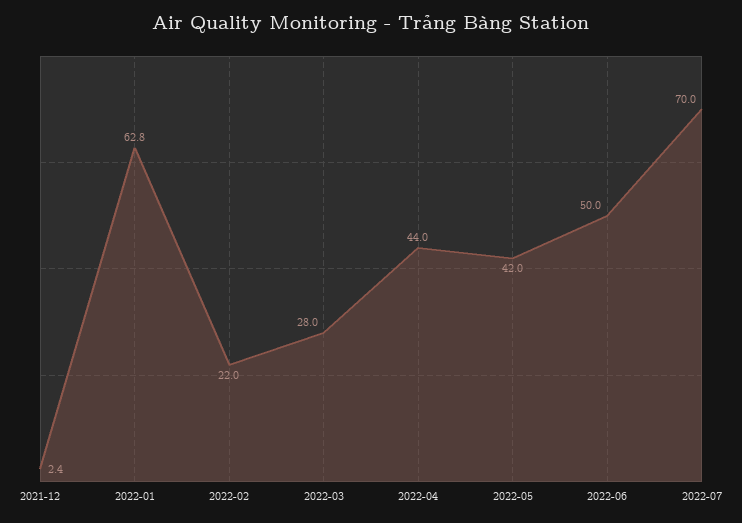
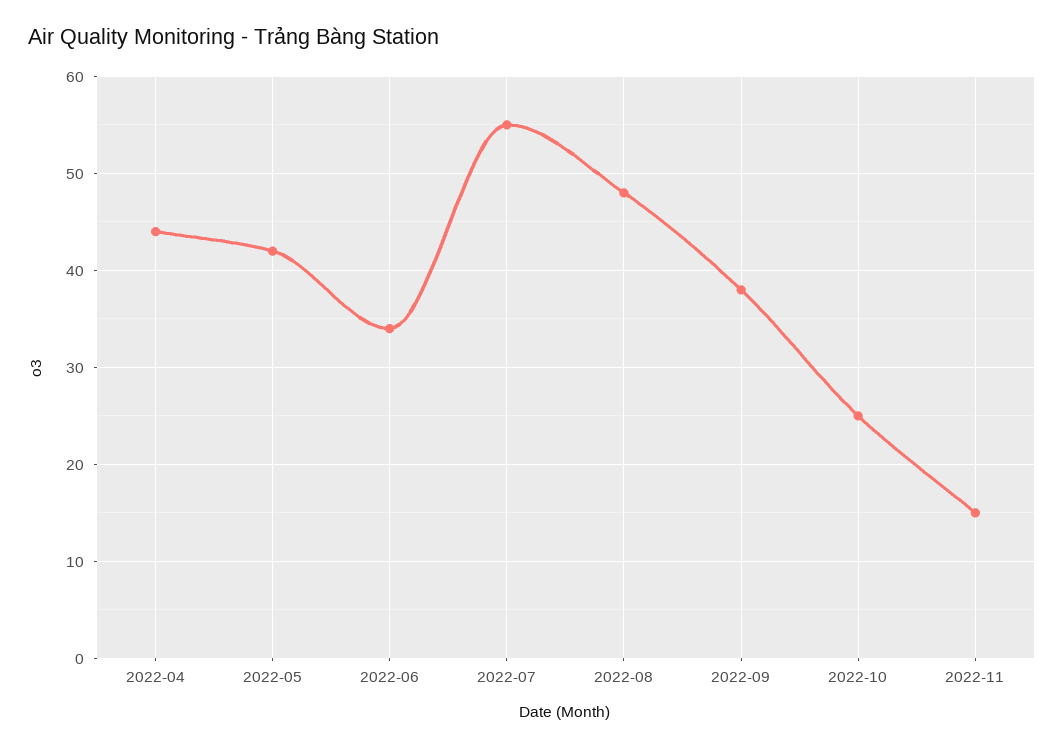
2021-12: 2.4 -> none
2022-01: 62.8 -> none
2022-02: 22 -> none
2022-03: 28 -> none
2022-06: 50 -> 34
2022-07: 70 -> 55
2022-08: none -> 48
2022-09: none -> 38
2022-10: none -> 25
2022-11: none -> 15

